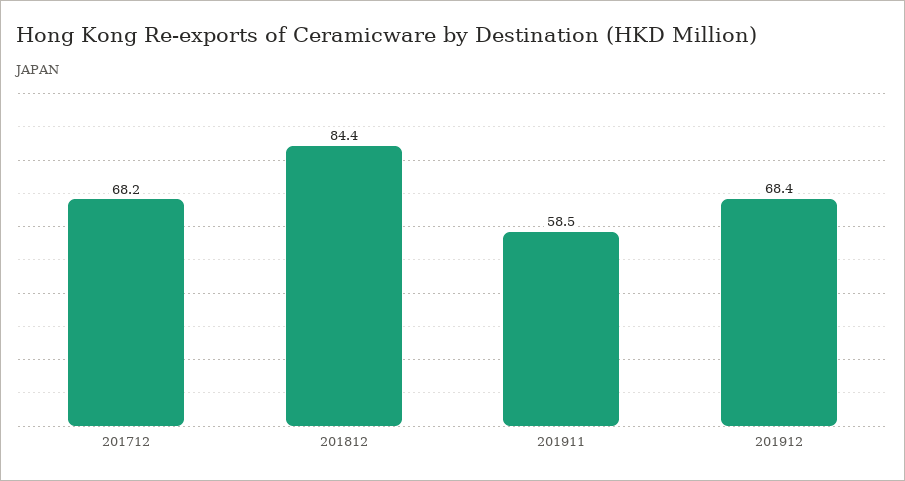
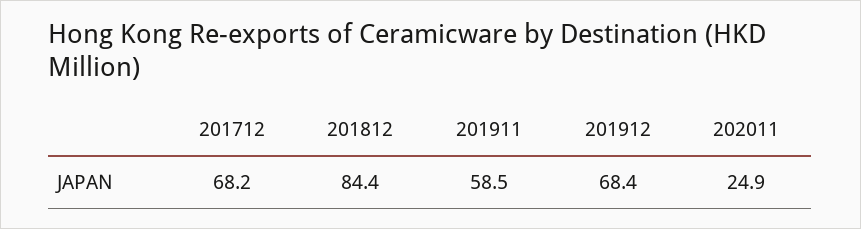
202011: none -> 24.9

